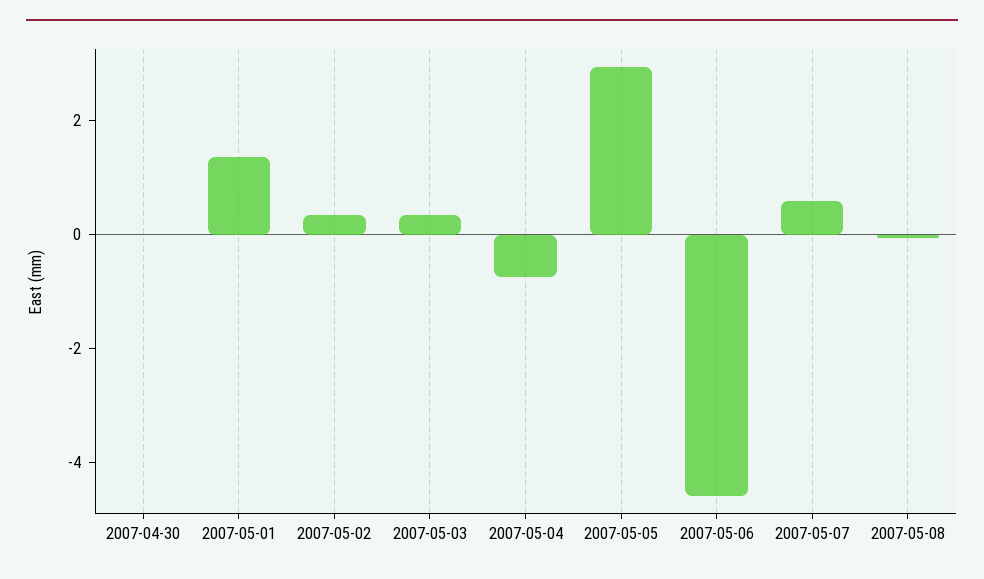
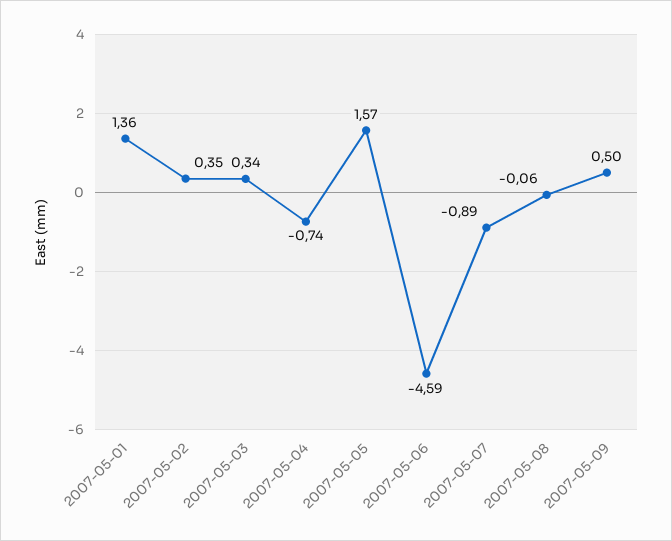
2007-04-30: 0 -> none
2007-05-05: 3 -> 1.57
2007-05-07: 0.5 -> -0.89
2007-05-09: none -> 0.5

